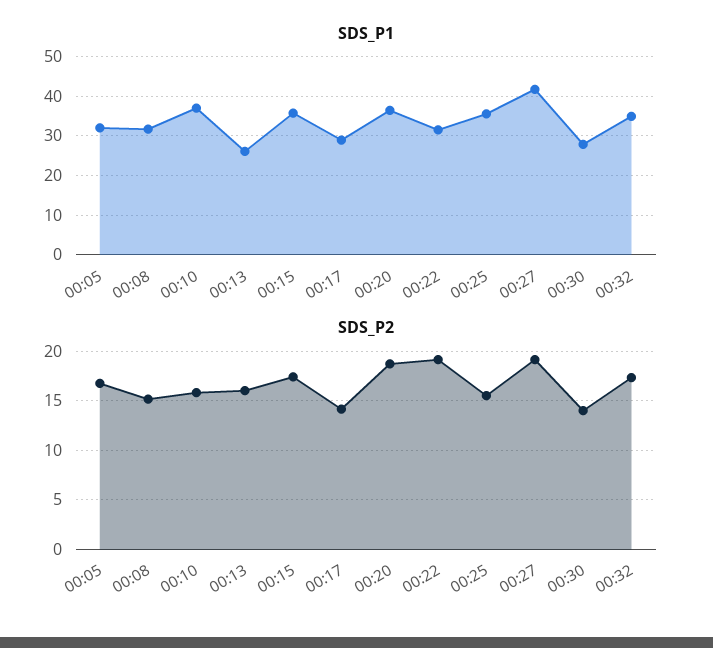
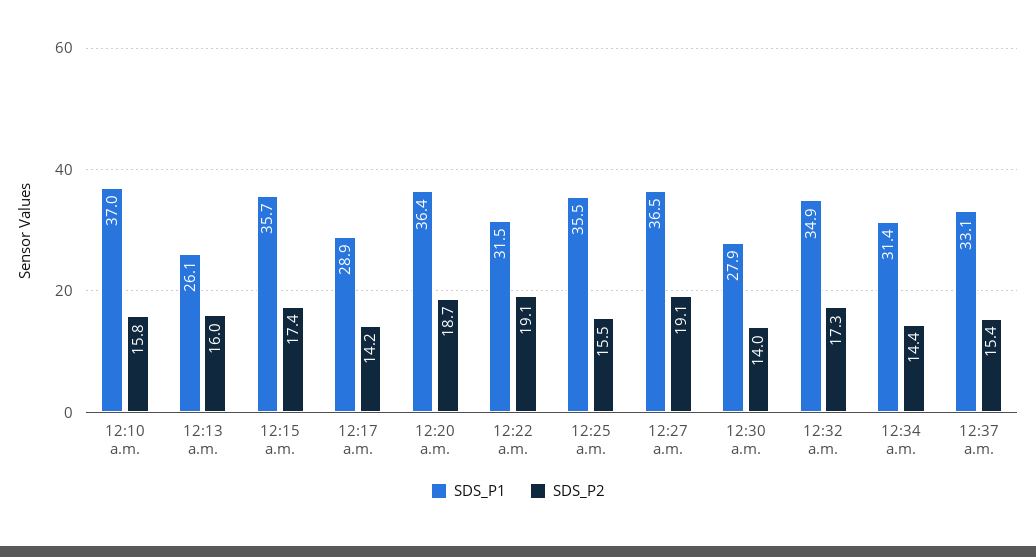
SDS_P1, 00:05: 32 -> none
SDS_P1, 00:08: 32 -> none
SDS_P1, 00:27: 42 -> 36.5
SDS_P2, 00:05: 17 -> none
SDS_P2, 00:08: 15 -> none
SDS_P1, 12:34 a.m.: none -> 31.4
SDS_P2, 12:34 a.m.: none -> 14.4
SDS_P1, 12:37 a.m.: none -> 33.1
SDS_P2, 12:37 a.m.: none -> 15.4

